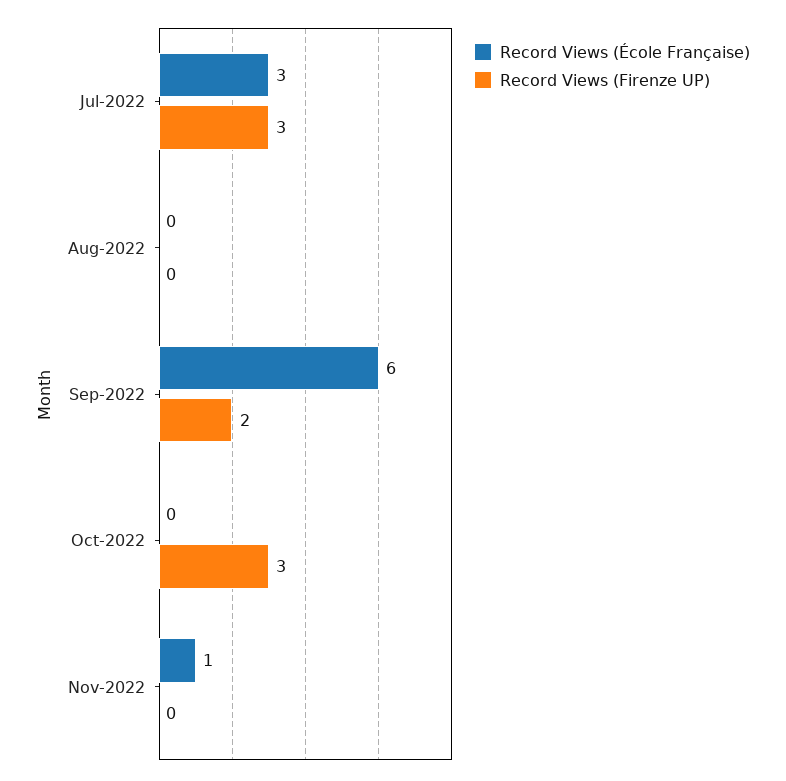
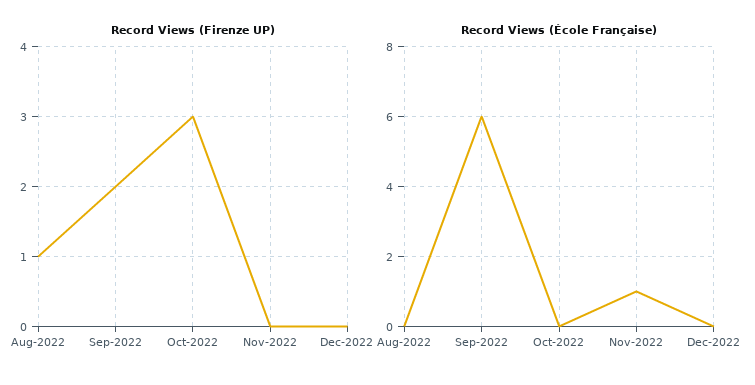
Record Views (École Française), Jul-2022: 3 -> none
Record Views (Firenze UP), Jul-2022: 3 -> none
Record Views (Firenze UP), Aug-2022: 0 -> 1
Record Views (Firenze UP), Dec-2022: none -> 0
Record Views (École Française), Dec-2022: none -> 0

